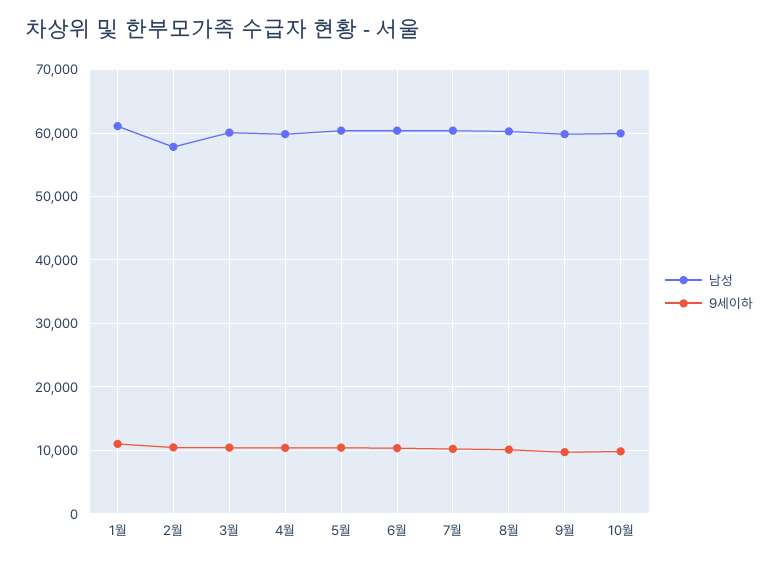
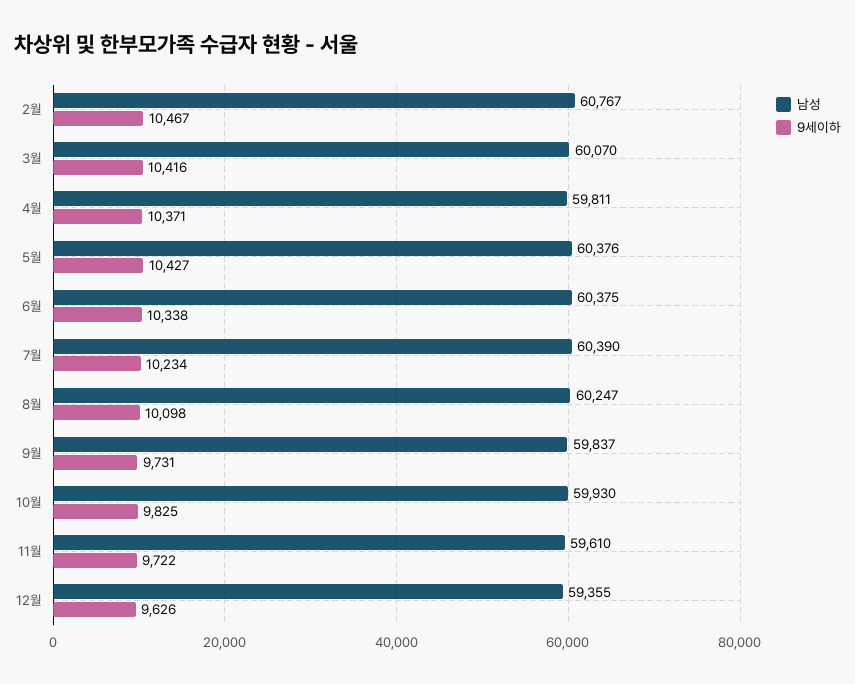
남성, 1월: 61000 -> none
9세이하, 1월: 11000 -> none
남성, 2월: 58000 -> 60767
남성, 11월: none -> 59610
9세이하, 11월: none -> 9722
남성, 12월: none -> 59355
9세이하, 12월: none -> 9626

